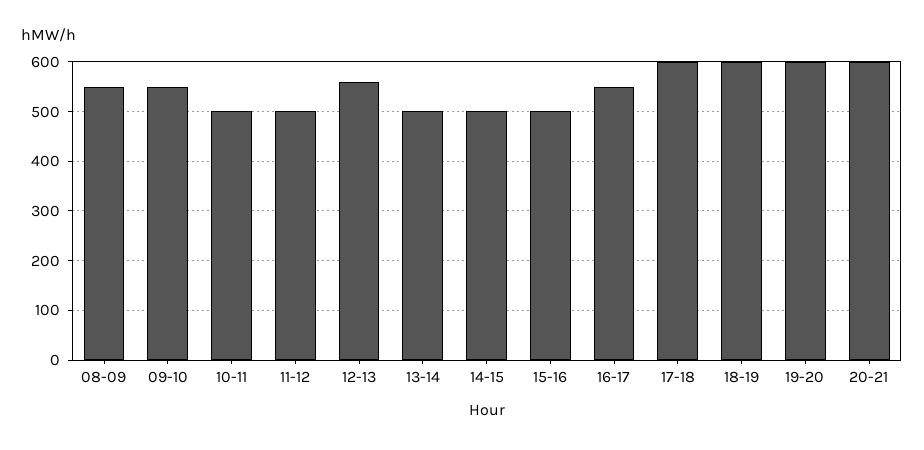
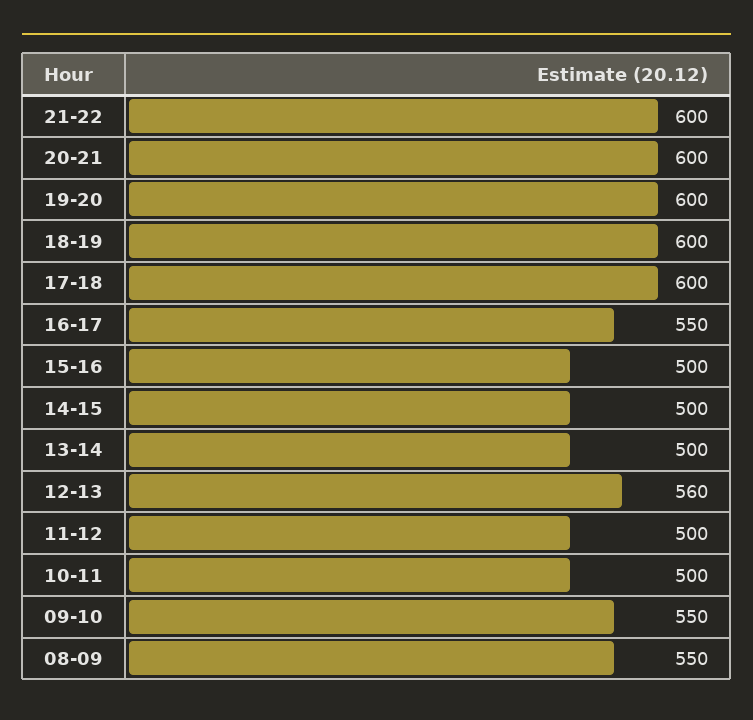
21-22: none -> 600

